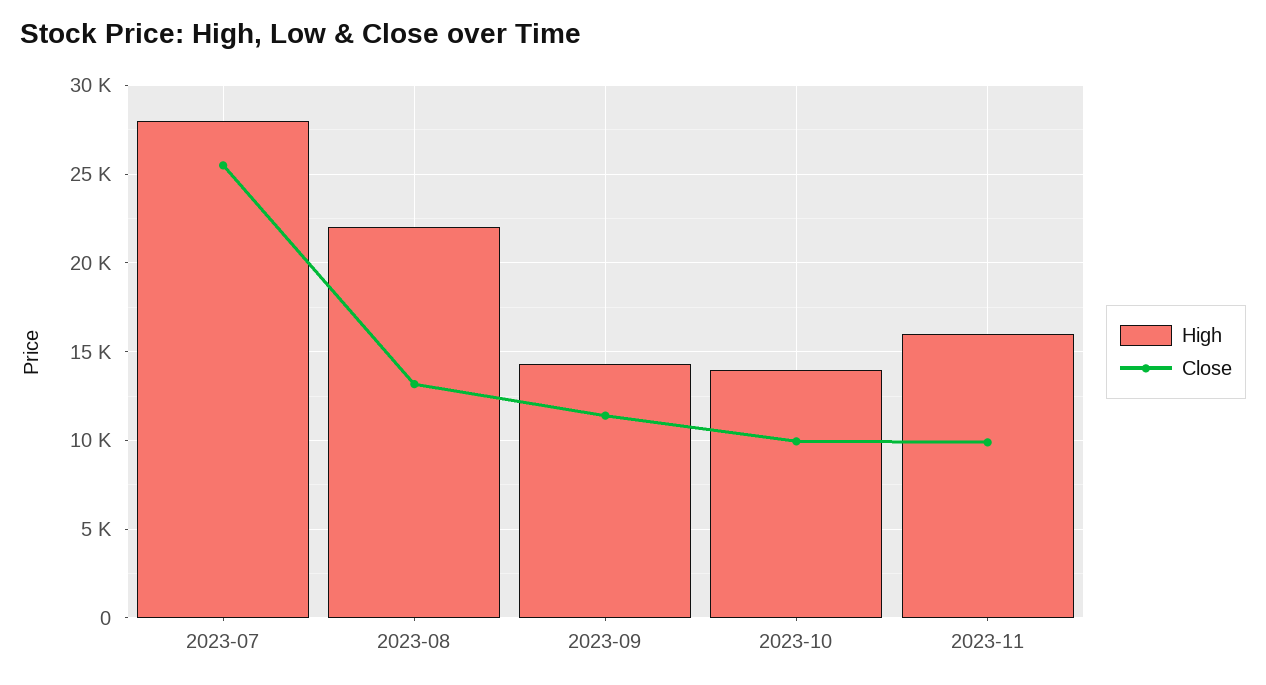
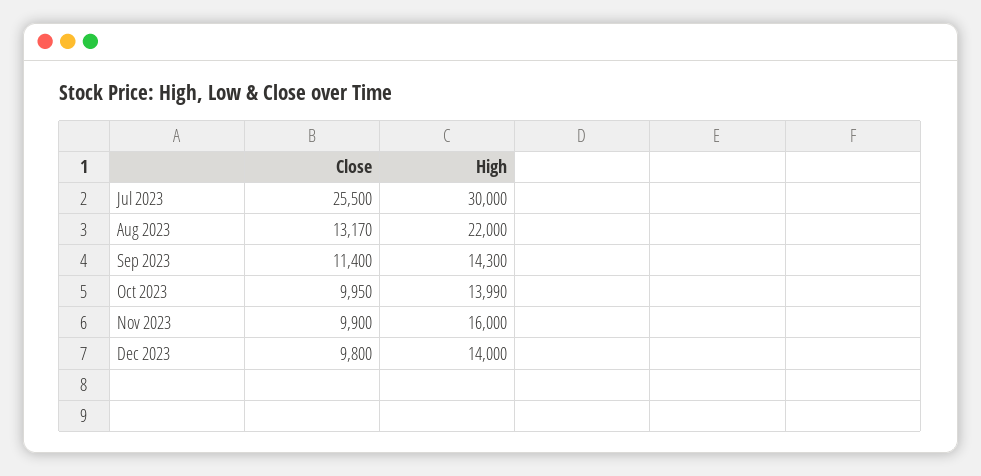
High, 2023-07: 28000 -> 30000
Close, Dec 2023: none -> 9800
High, Dec 2023: none -> 14000

